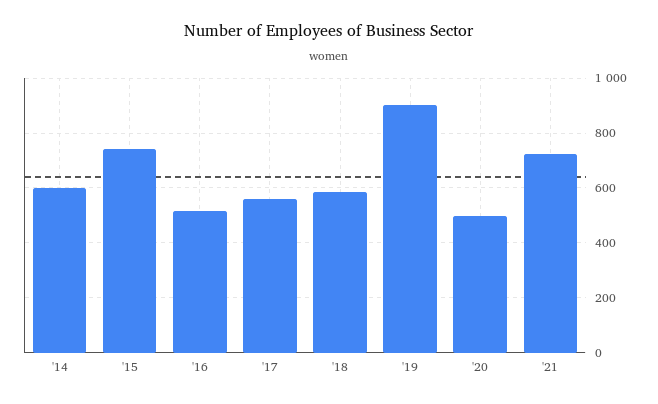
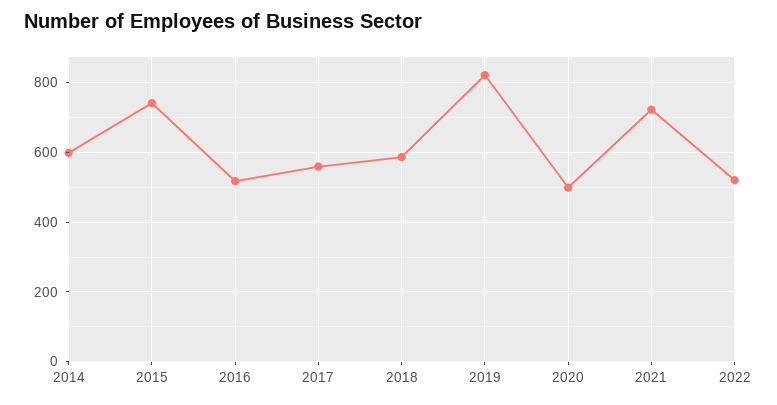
'19: 900 -> 820
2022: none -> 520

